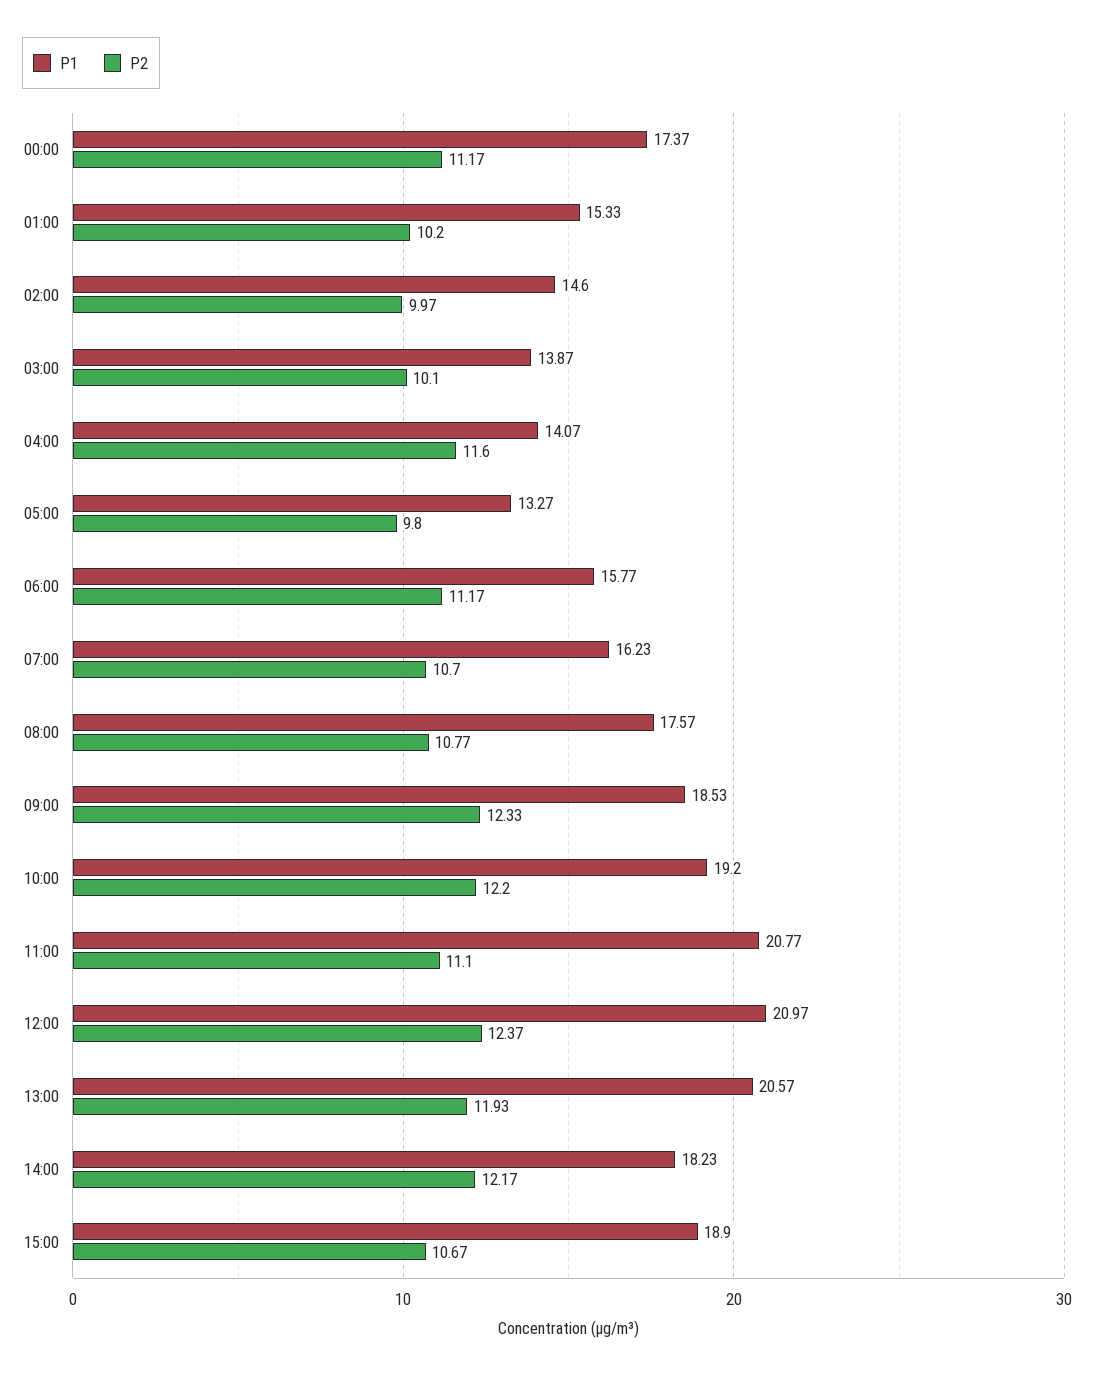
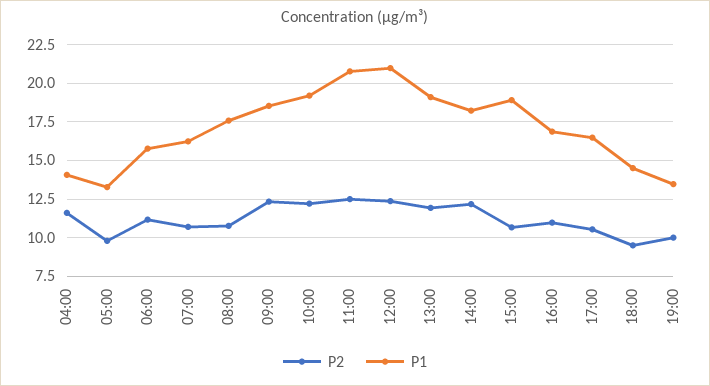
P1, 00:00: 17.37 -> none
P2, 00:00: 11.17 -> none
P1, 01:00: 15.33 -> none
P2, 01:00: 10.2 -> none
P1, 02:00: 14.6 -> none
P2, 02:00: 9.97 -> none
P1, 03:00: 13.87 -> none
P2, 03:00: 10.1 -> none
P2, 11:00: 11.1 -> 12.5
P1, 13:00: 20.57 -> 19
P2, 16:00: none -> 11
P1, 16:00: none -> 17
P2, 17:00: none -> 10.5
P1, 17:00: none -> 16.5
P2, 18:00: none -> 9.5
P1, 18:00: none -> 14.5
P2, 19:00: none -> 10
P1, 19:00: none -> 13.5

